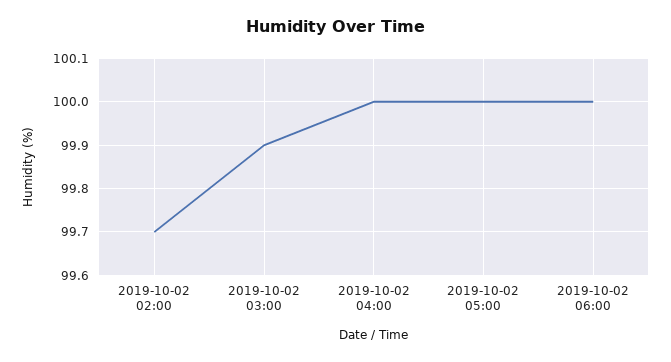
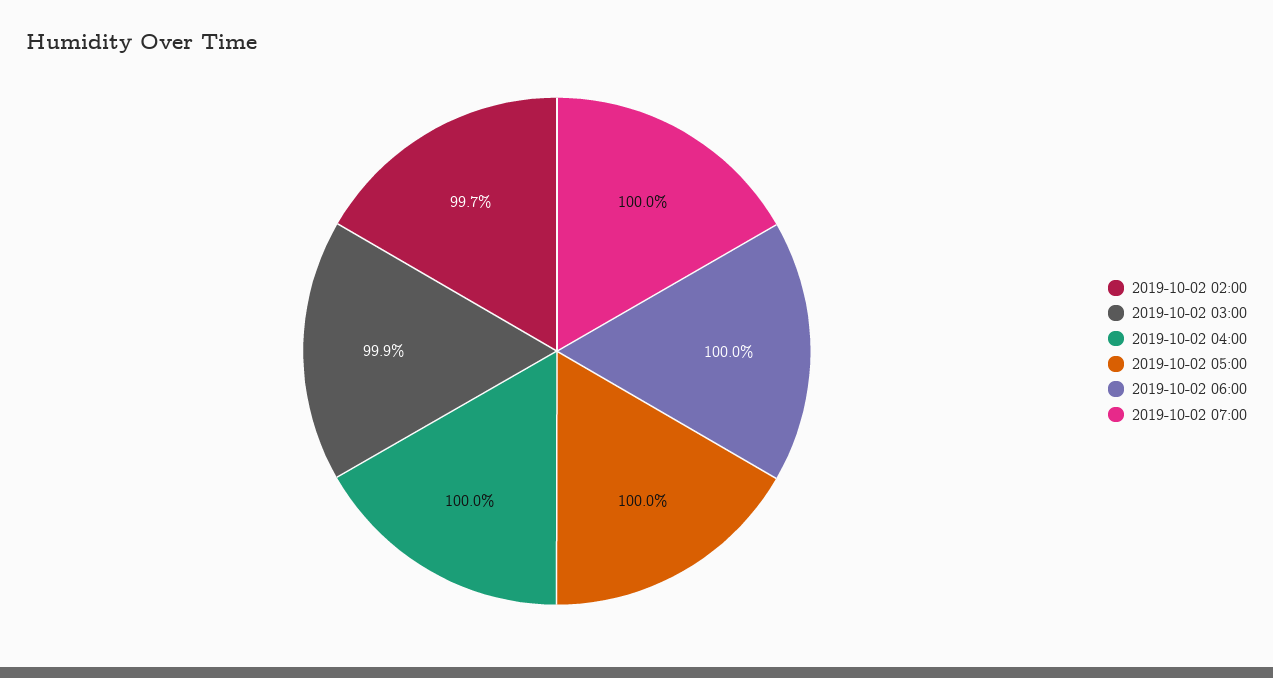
2019-10-02 07:00: none -> 100

